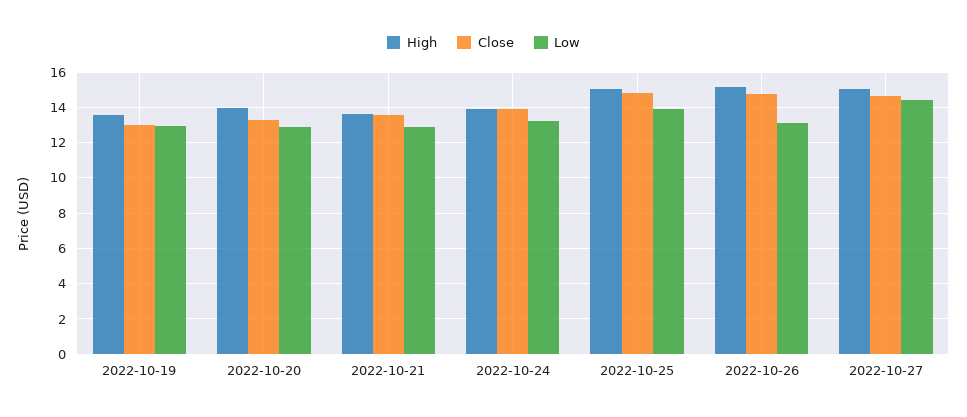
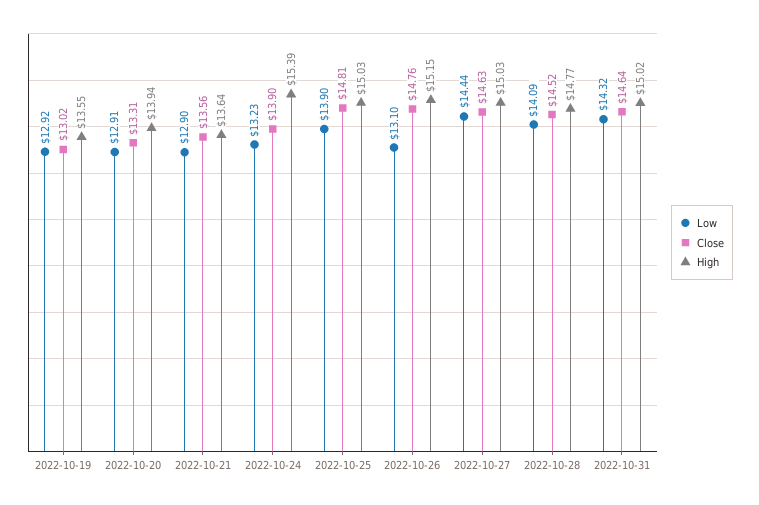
High, 2022-10-24: 14 -> 15.39
Low, 2022-10-28: none -> 14.09
Close, 2022-10-28: none -> 14.52
High, 2022-10-28: none -> 14.77
Low, 2022-10-31: none -> 14.32
Close, 2022-10-31: none -> 14.64
High, 2022-10-31: none -> 15.02

